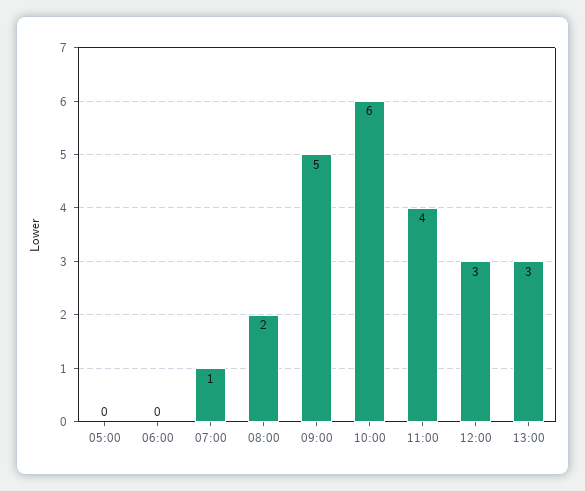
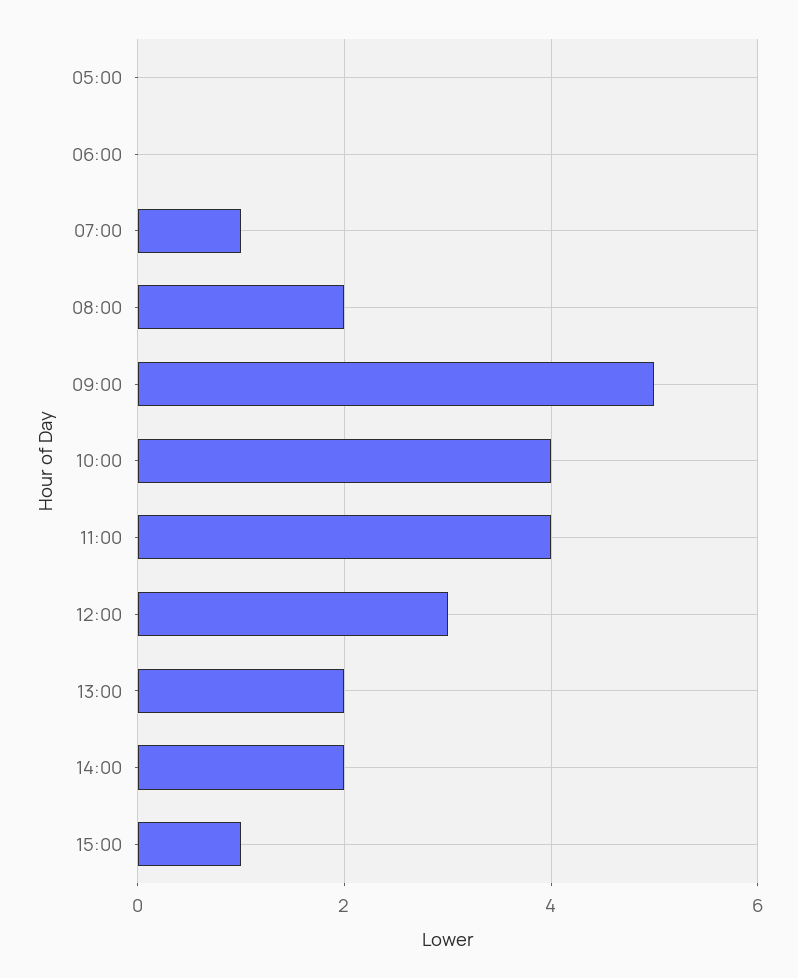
10:00: 6 -> 4
13:00: 3 -> 2
14:00: none -> 2
15:00: none -> 1

